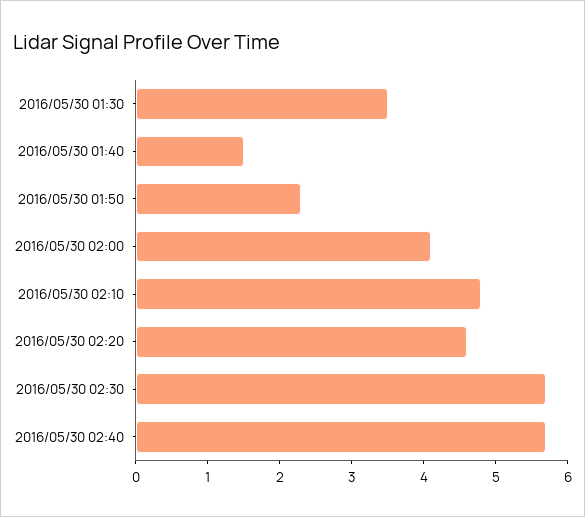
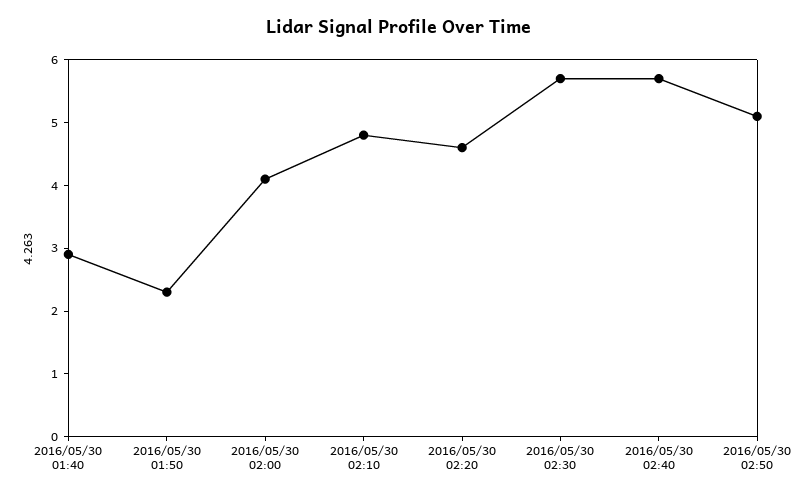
2016/05/30 01:30: 3.5 -> none
2016/05/30 01:40: 1.5 -> 3
2016/05/30 02:50: none -> 5

